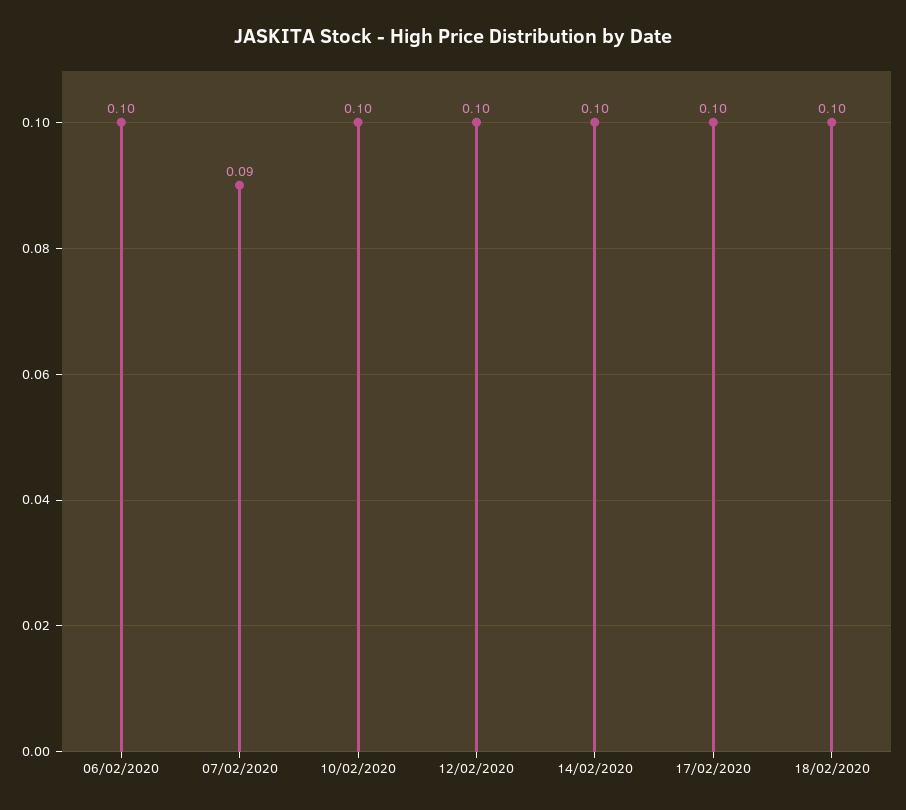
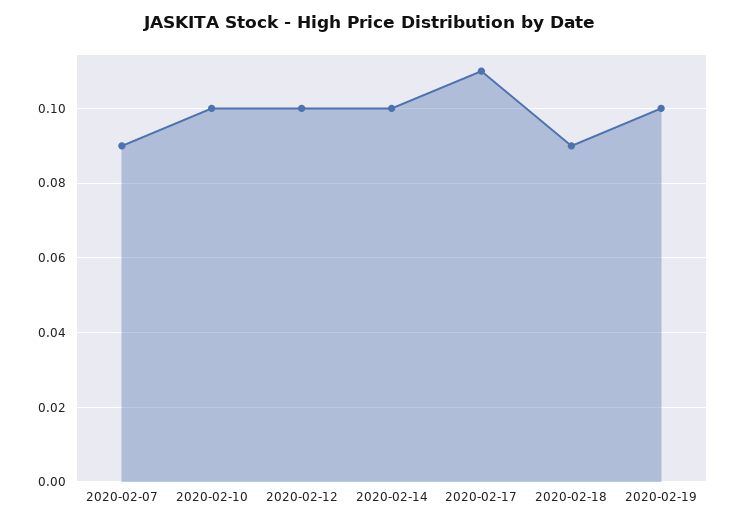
06/02/2020: 0.1 -> none
17/02/2020: 0.1 -> 0.11
18/02/2020: 0.1 -> 0.09
2020-02-19: none -> 0.1

